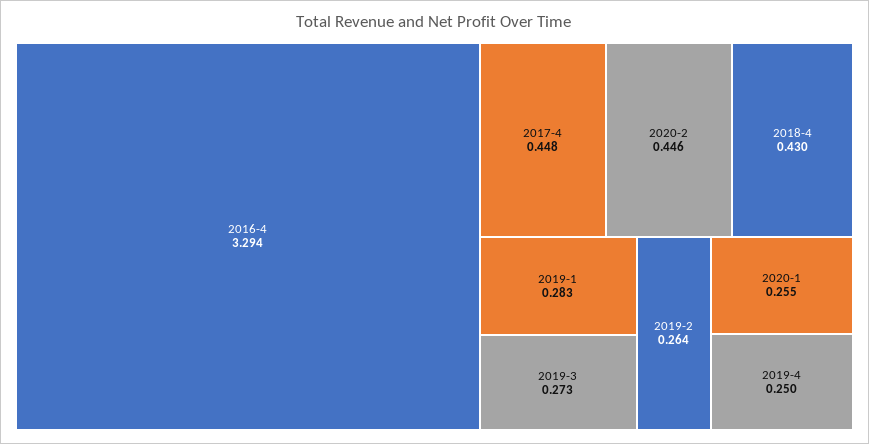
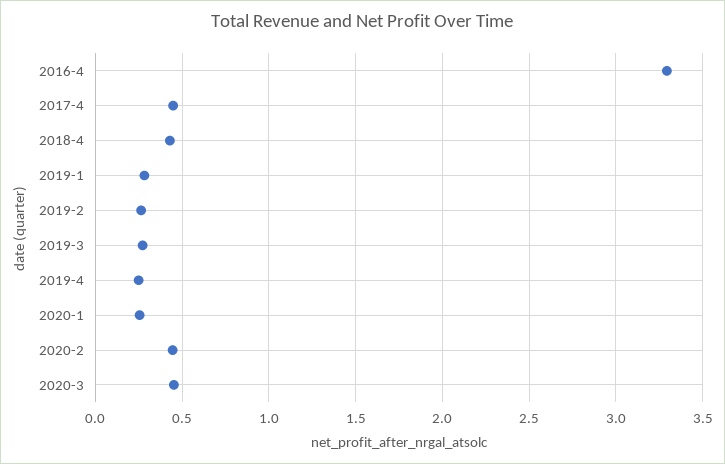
2020-3: none -> 0.45

